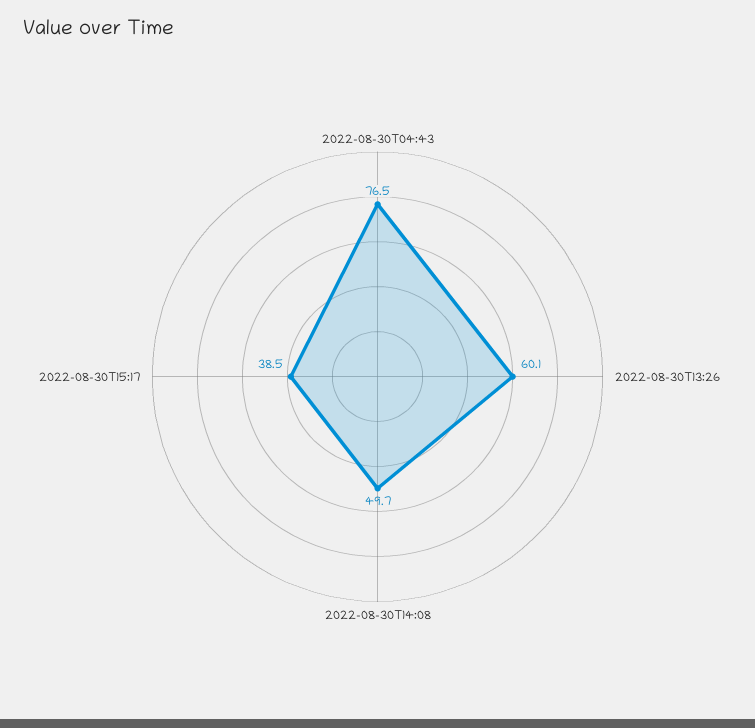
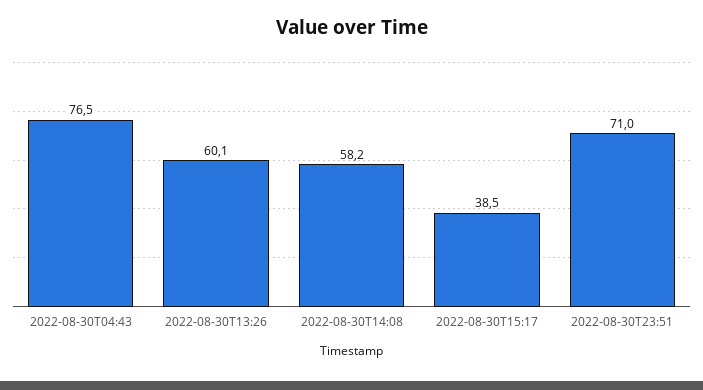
2022-08-30T14:08: 49.7 -> 58.2
2022-08-30T23:51: none -> 71

